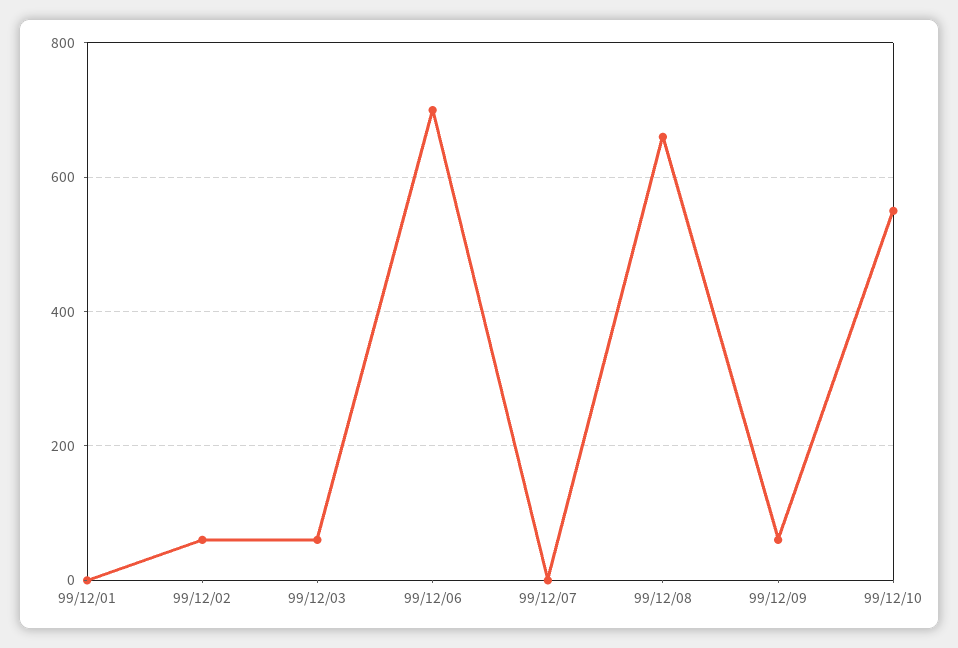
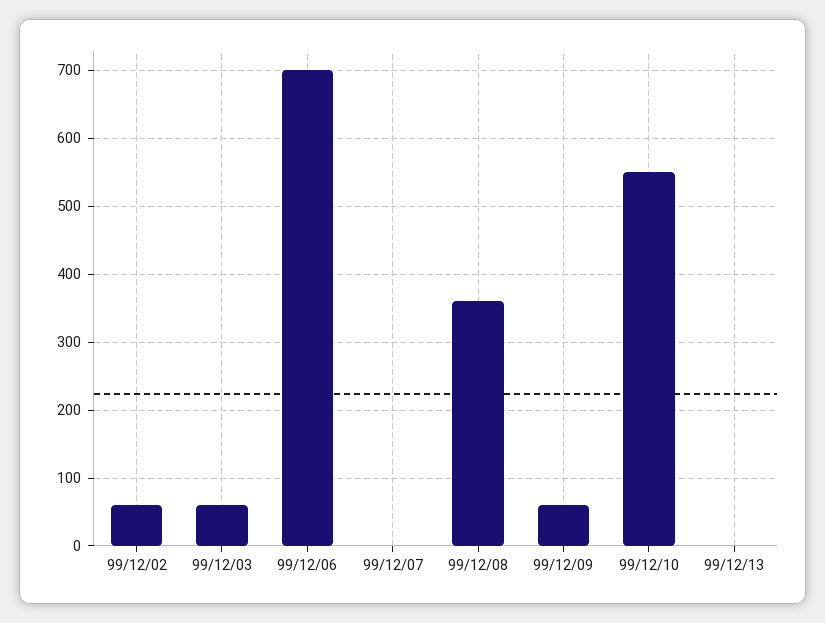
99/12/01: 0 -> none
99/12/08: 660 -> 360
99/12/13: none -> 0

